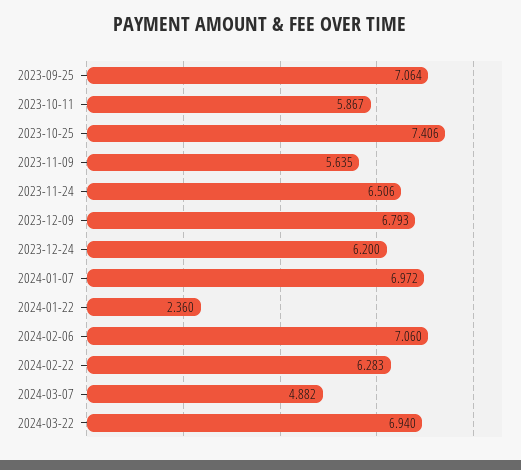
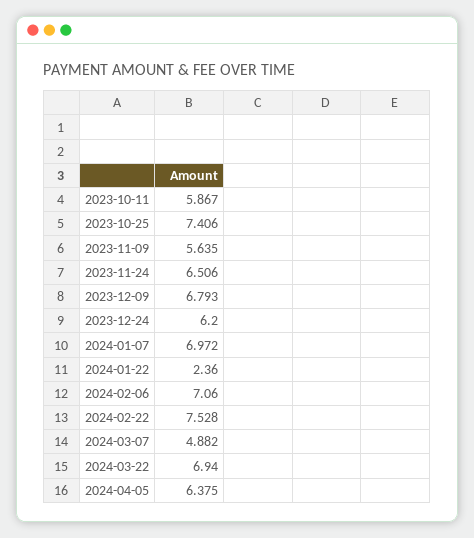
2023-09-25: 7.064 -> none
2024-02-22: 6.283 -> 7.528
2024-04-05: none -> 6.375

